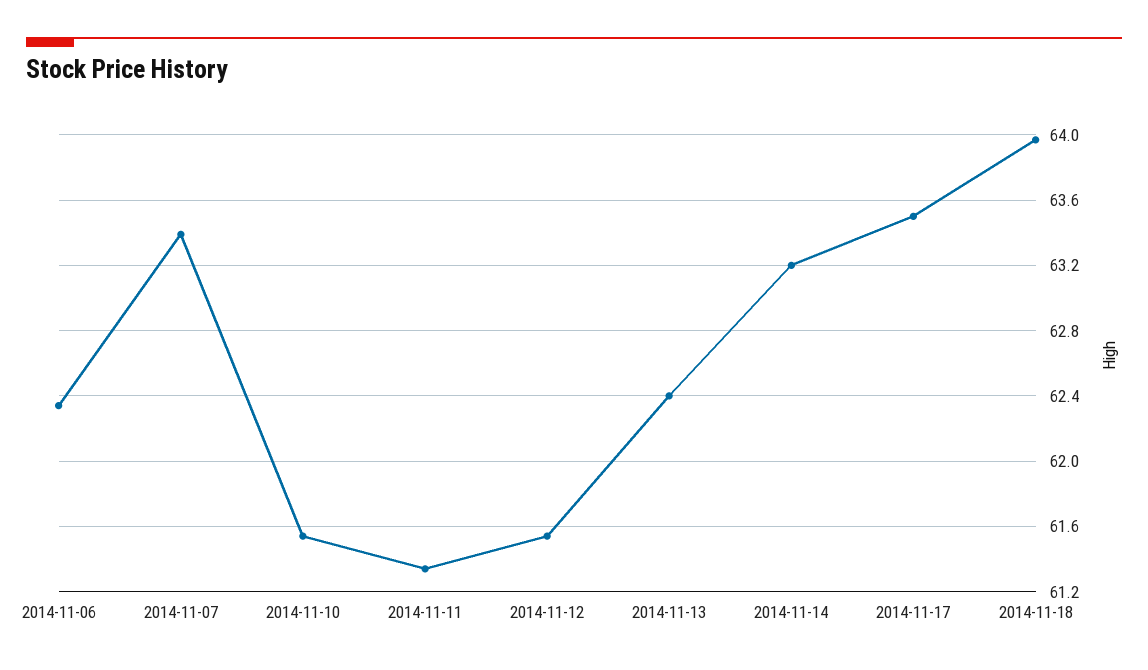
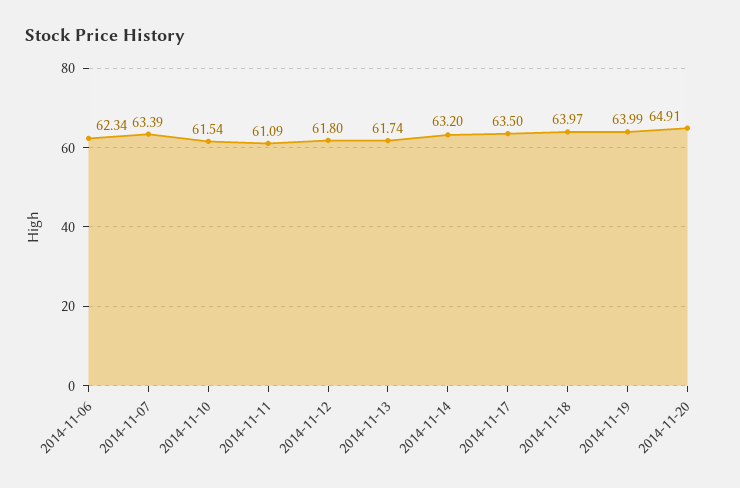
2014-11-11: 61.35 -> 61.09
2014-11-12: 61.55 -> 61.8
2014-11-13: 62.4 -> 61.74
2014-11-19: none -> 63.99
2014-11-20: none -> 64.91

